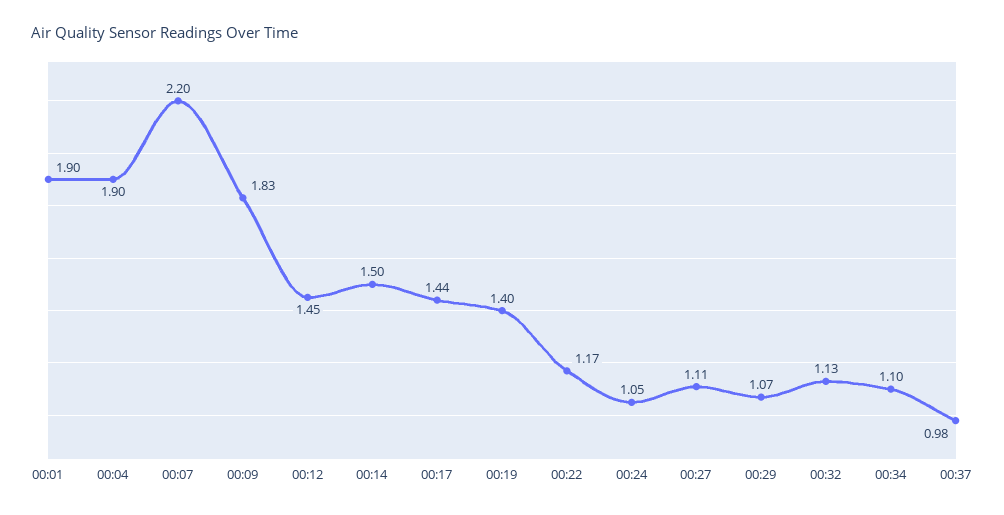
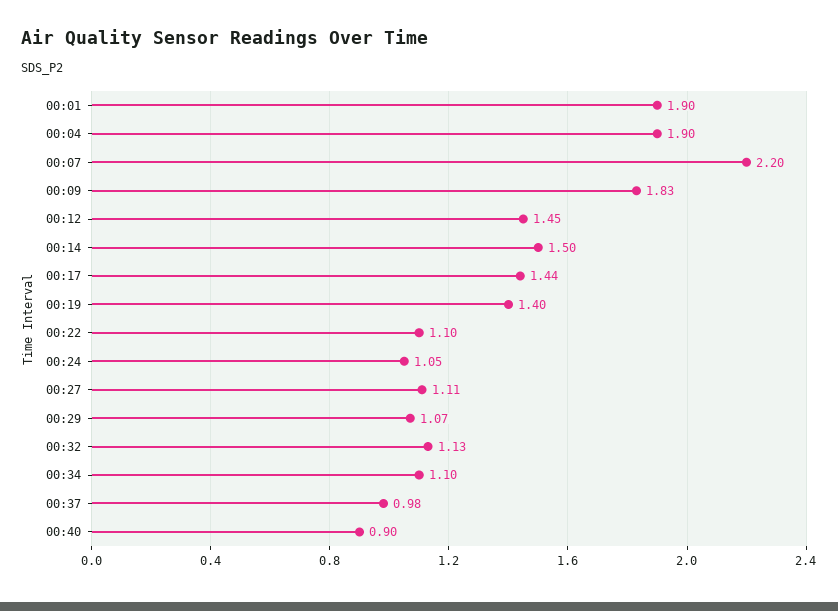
00:22: 1.17 -> 1.1
00:40: none -> 0.9

